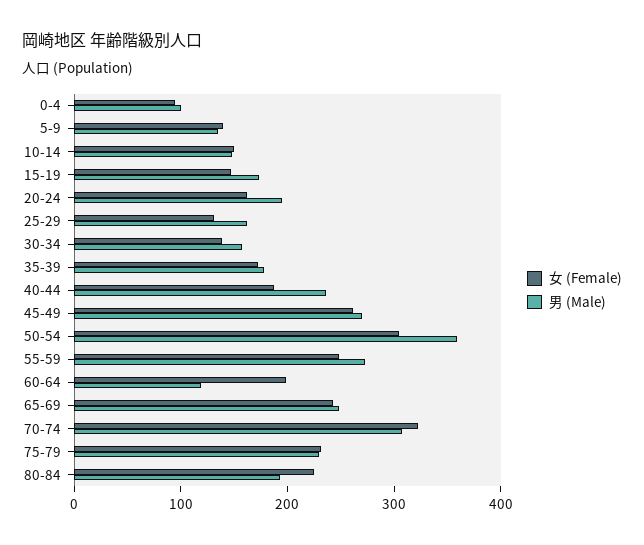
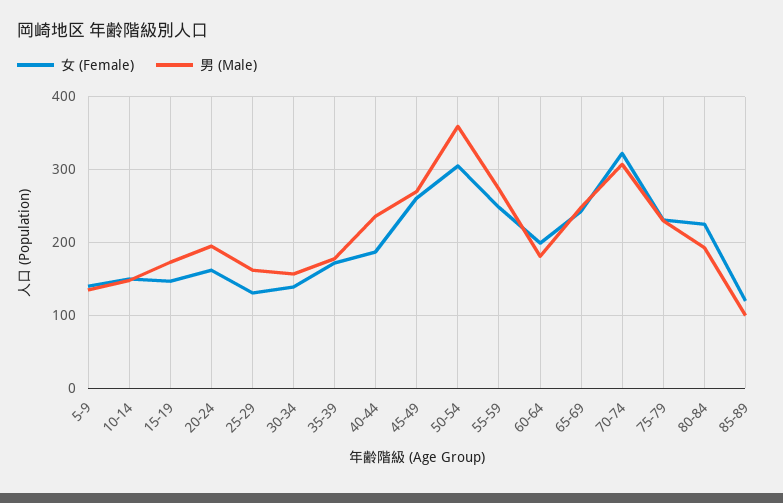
女 (Female), 0-4: 100 -> none
男 (Male), 0-4: 100 -> none
男 (Male), 60-64: 120 -> 180
女 (Female), 85-89: none -> 120
男 (Male), 85-89: none -> 100

